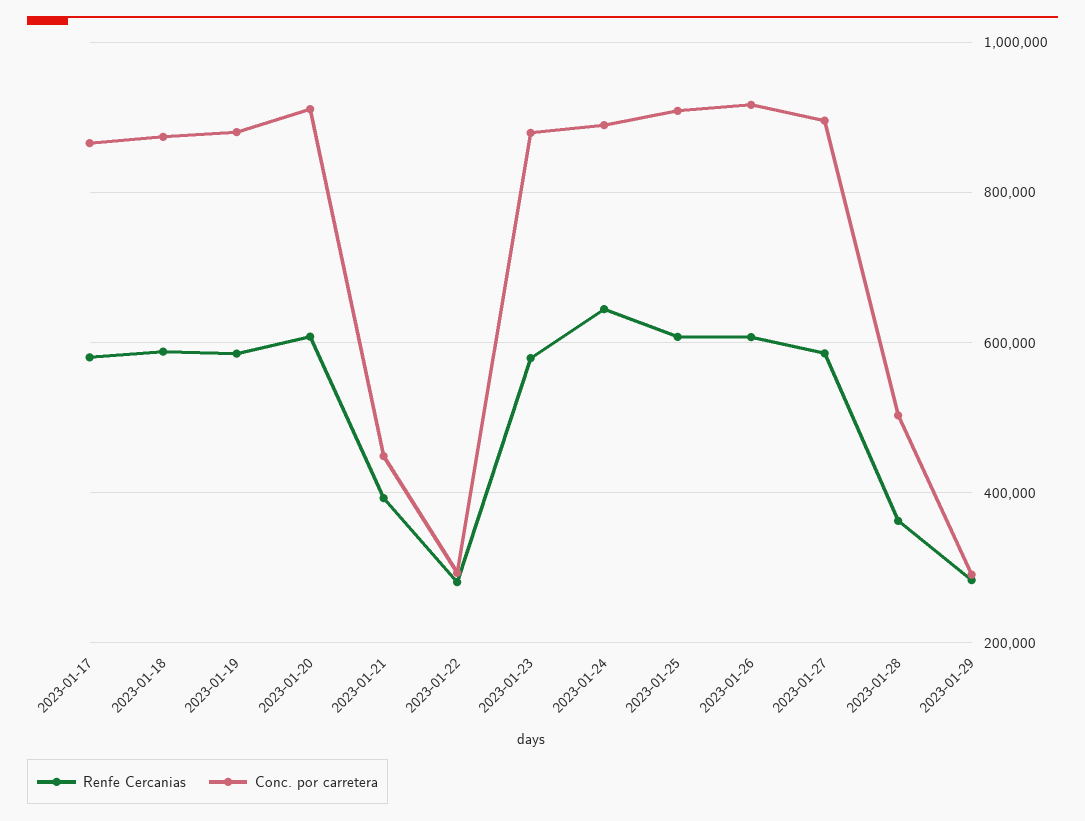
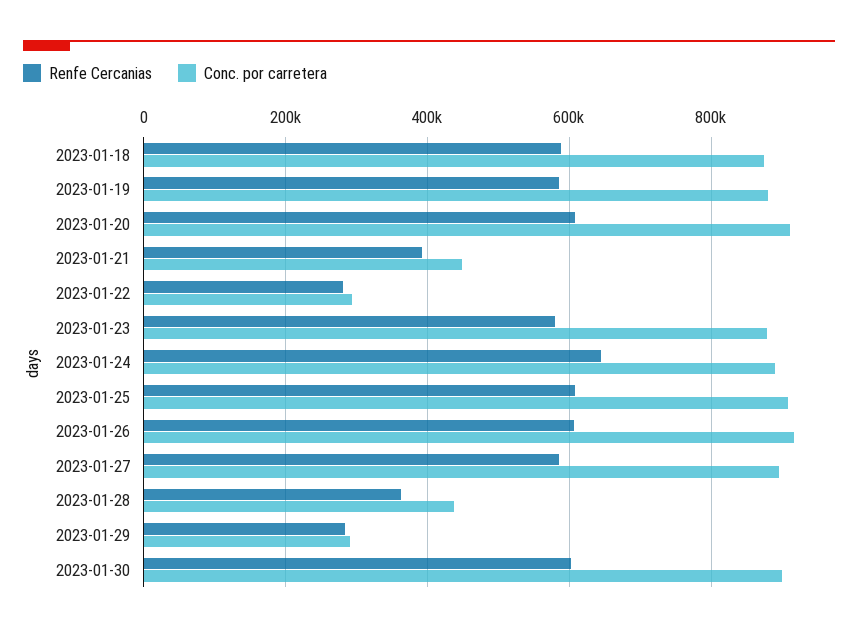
Renfe Cercanias, 2023-01-17: 580000 -> none
Conc. por carretera, 2023-01-17: 860000 -> none
Conc. por carretera, 2023-01-28: 500000 -> 440000
Renfe Cercanias, 2023-01-30: none -> 600000
Conc. por carretera, 2023-01-30: none -> 900000

